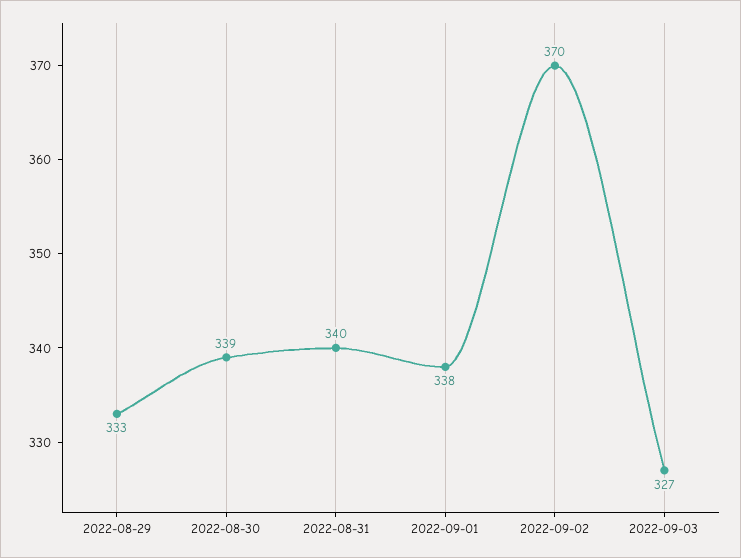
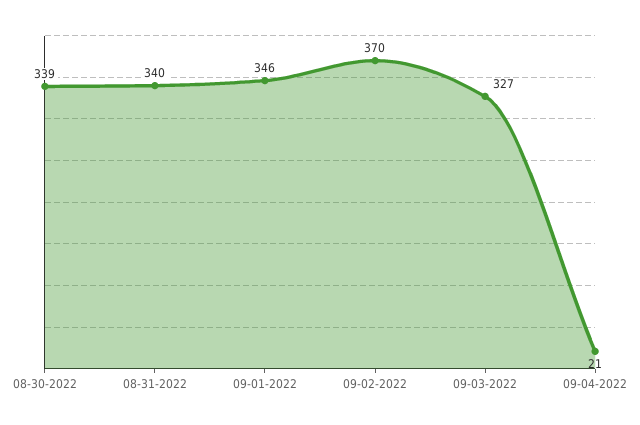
2022-08-29: 333 -> none
2022-09-01: 338 -> 346
09-04-2022: none -> 21

